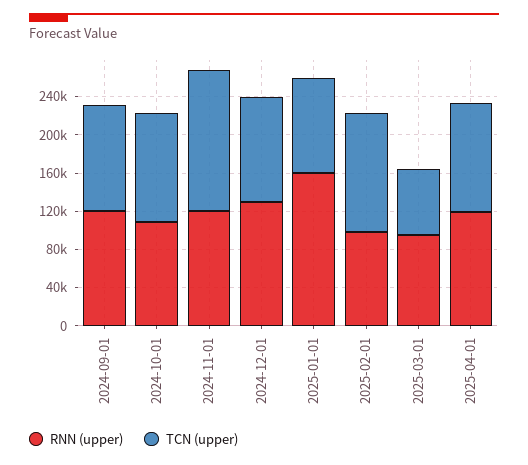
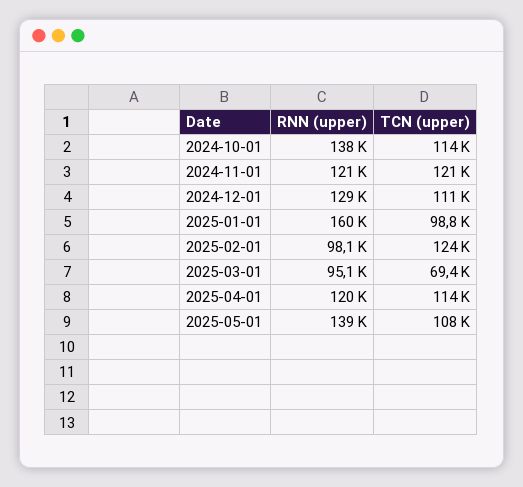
RNN (upper), 2024-09-01: 120000 -> none
TCN (upper), 2024-09-01: 110000 -> none
RNN (upper), 2024-10-01: 110000 -> 138000
TCN (upper), 2024-11-01: 150000 -> 121000
RNN (upper), 2025-05-01: none -> 139000
TCN (upper), 2025-05-01: none -> 108000

